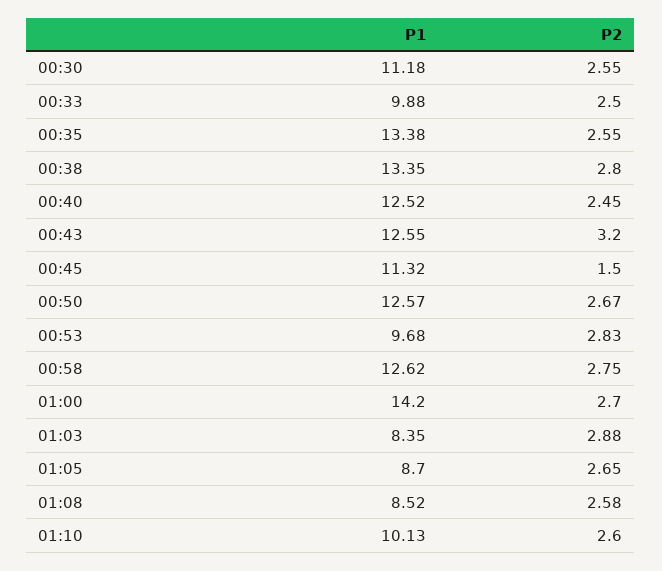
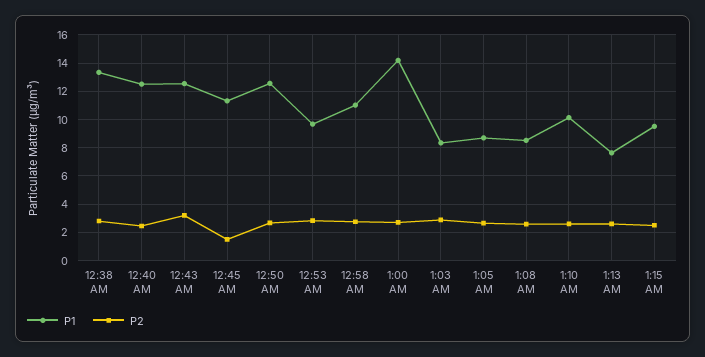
P1, 00:30: 11.18 -> none
P2, 00:30: 2.55 -> none
P1, 00:33: 9.88 -> none
P2, 00:33: 2.5 -> none
P1, 00:35: 13.38 -> none
P2, 00:35: 2.55 -> none
P1, 00:58: 12.62 -> 11
P1, 1:13 AM: none -> 7.5
P2, 1:13 AM: none -> 2.5
P1, 1:15 AM: none -> 9.5
P2, 1:15 AM: none -> 2.5

